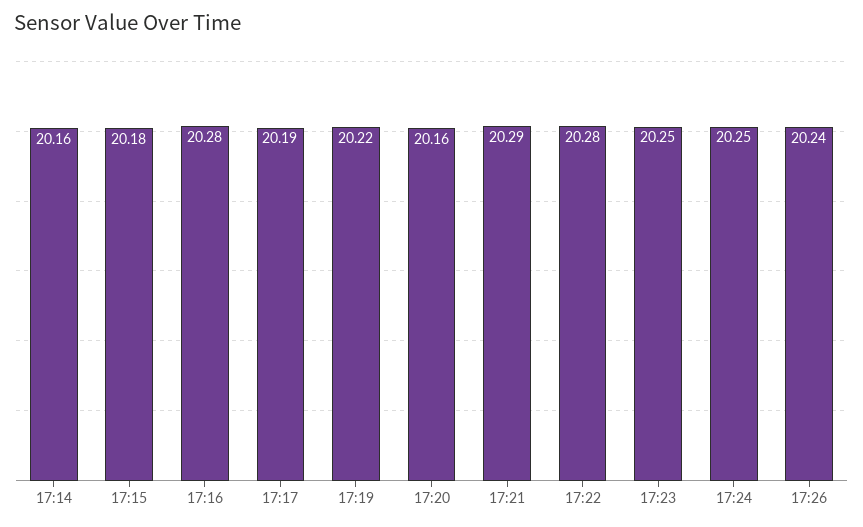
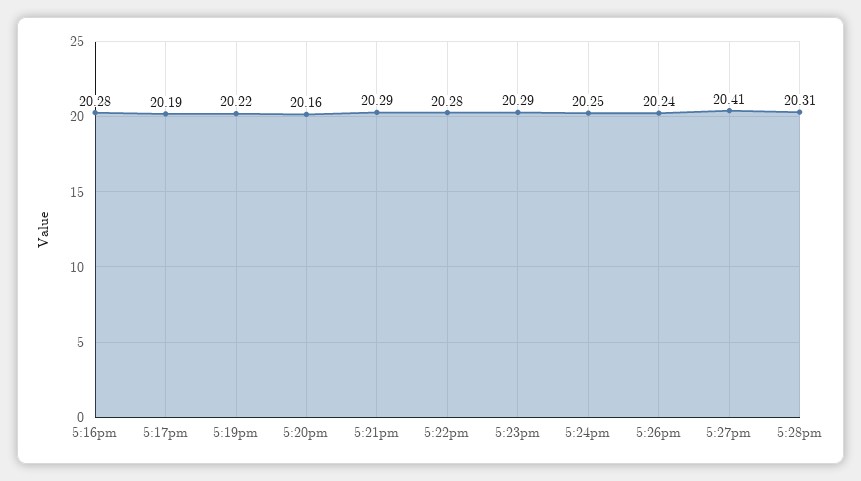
17:14: 20.16 -> none
17:15: 20.18 -> none
17:23: 20.25 -> 20.29
5:27pm: none -> 20.41
5:28pm: none -> 20.31

